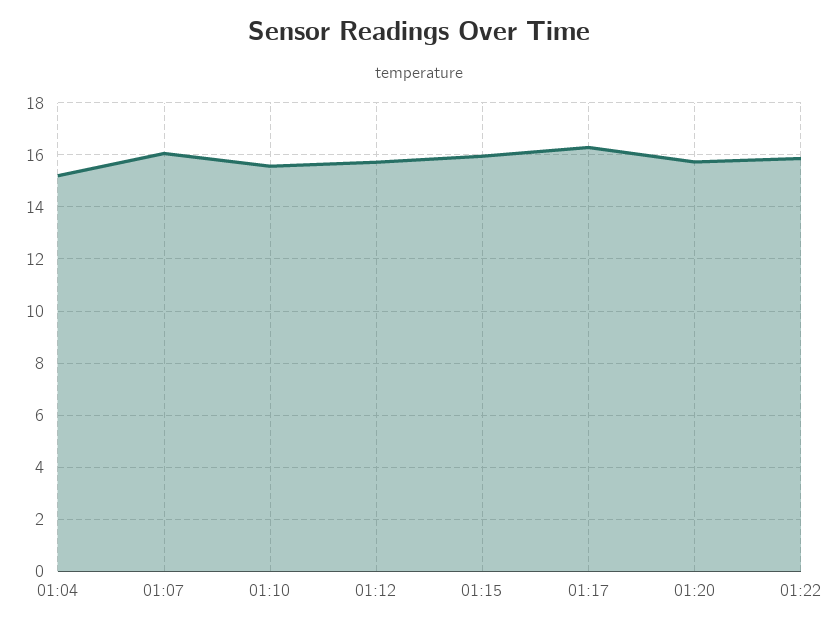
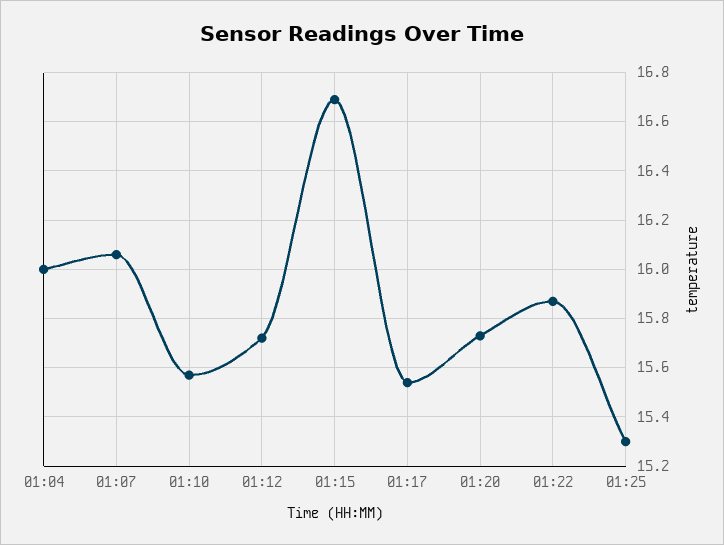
01:04: 15.25 -> 16
01:15: 16 -> 16.7
01:17: 16.25 -> 15.55
01:25: none -> 15.3

